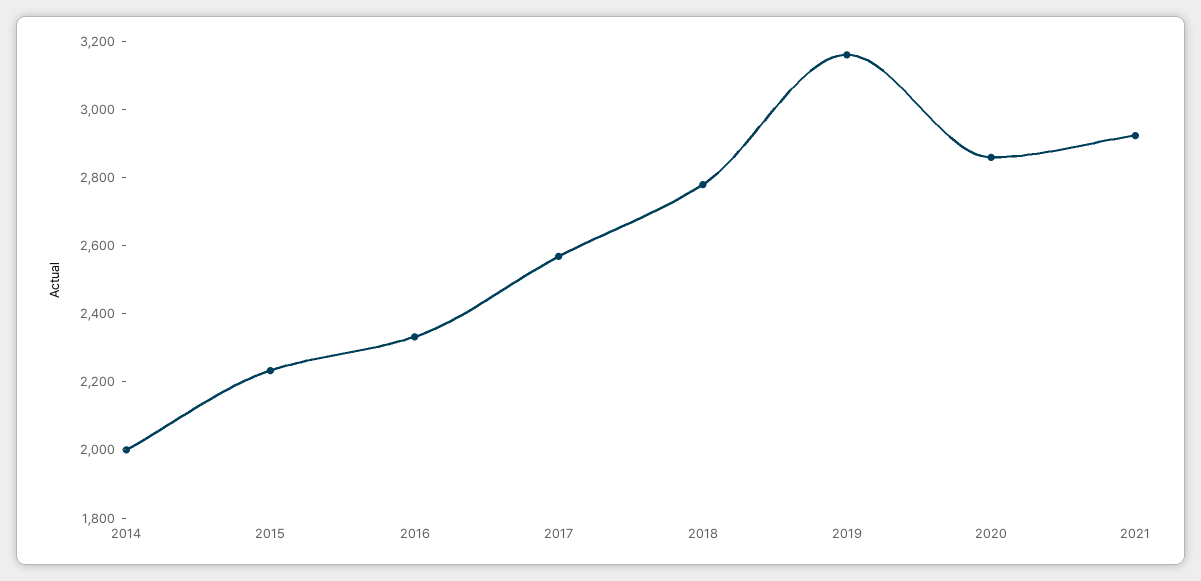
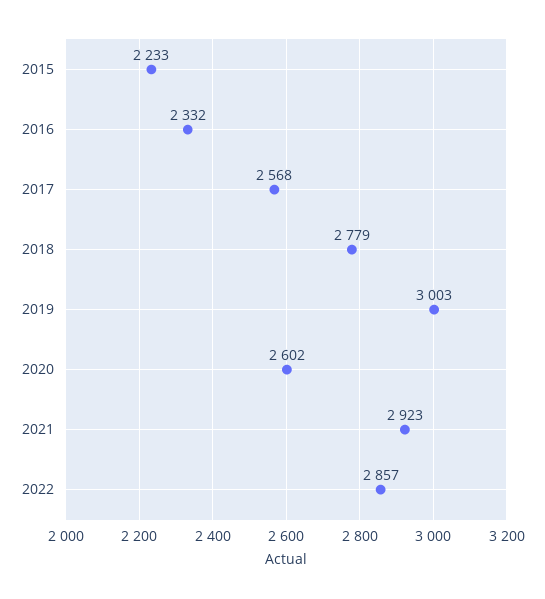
2014: 2000 -> none
2019: 3150 -> 3003
2020: 2850 -> 2602
2022: none -> 2857

